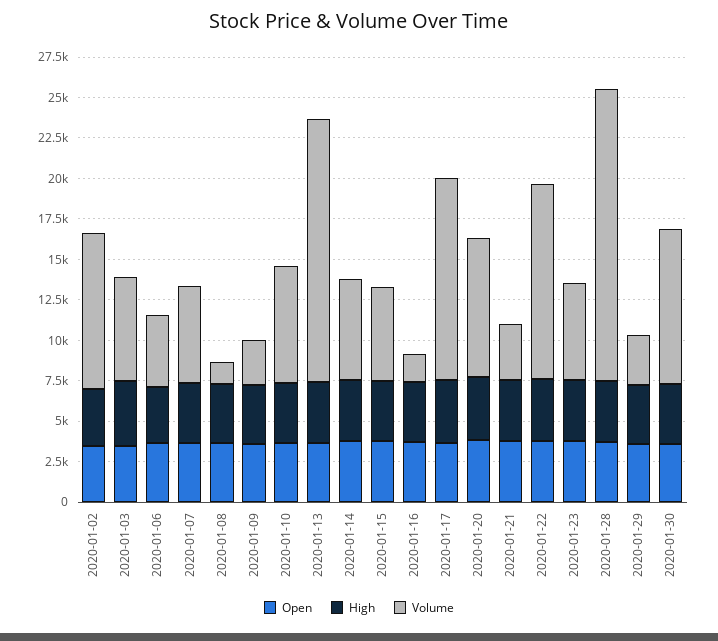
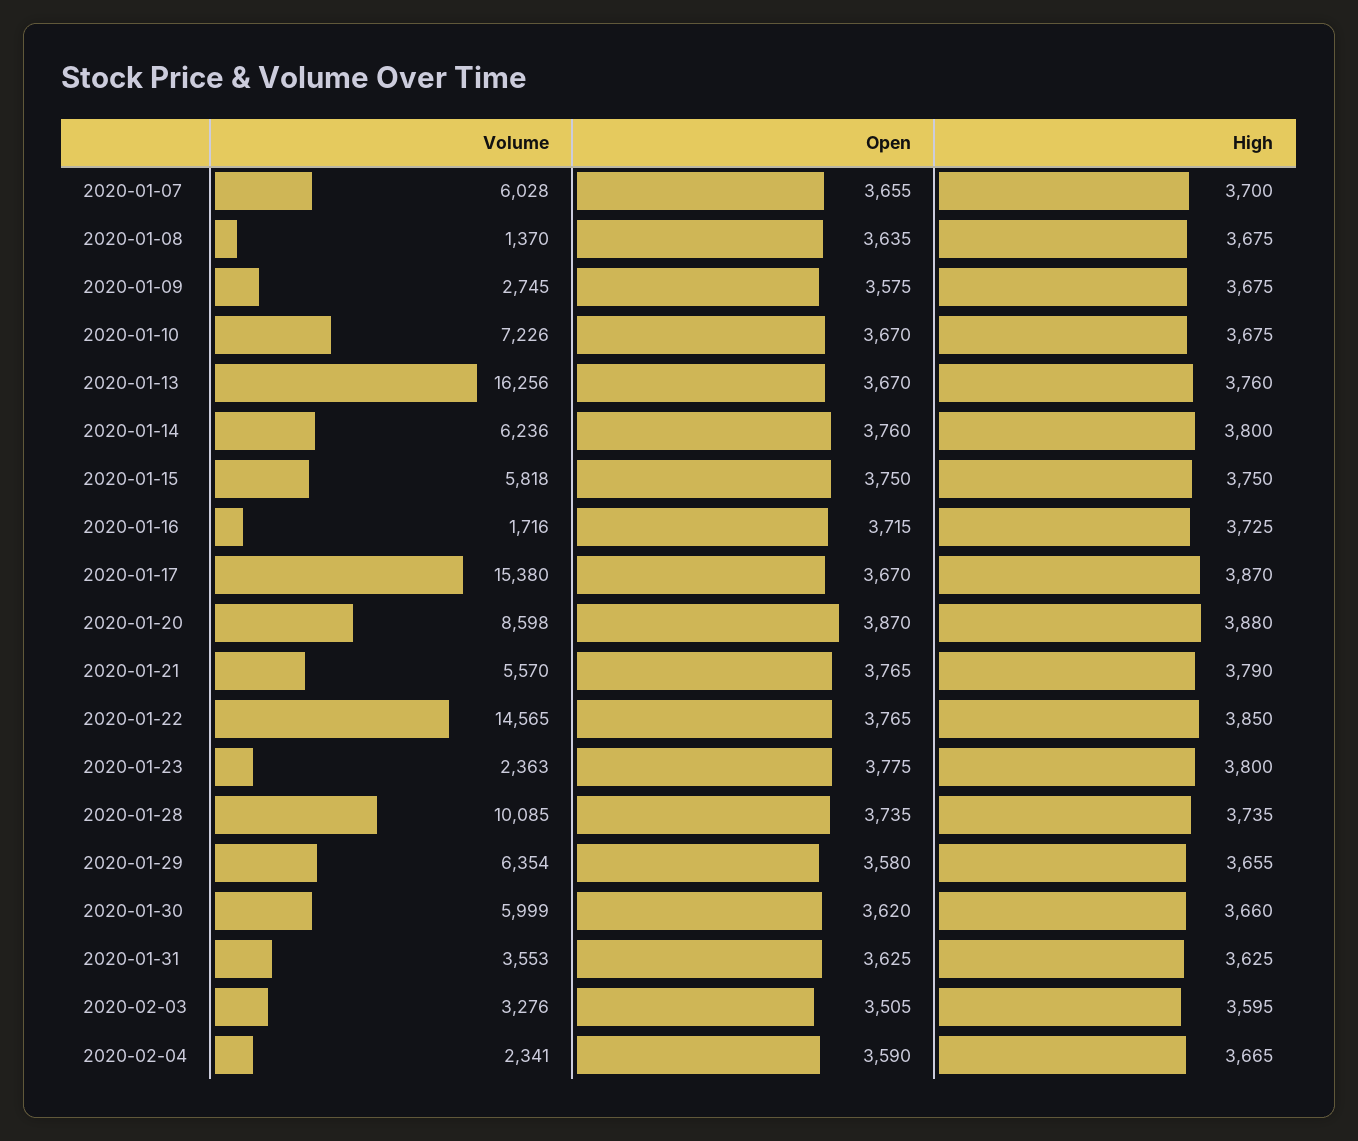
Open, 2020-01-02: 3500 -> none
High, 2020-01-02: 3500 -> none
Volume, 2020-01-02: 9500 -> none
Open, 2020-01-03: 3500 -> none
High, 2020-01-03: 4000 -> none
Volume, 2020-01-03: 6500 -> none
Open, 2020-01-06: 3500 -> none
High, 2020-01-06: 3500 -> none
Volume, 2020-01-06: 4500 -> none
Volume, 2020-01-17: 12500 -> 15380
Volume, 2020-01-21: 3500 -> 5570
Volume, 2020-01-22: 12000 -> 14565
Volume, 2020-01-23: 6000 -> 2363
Volume, 2020-01-28: 18000 -> 10085
Volume, 2020-01-29: 3000 -> 6354
Volume, 2020-01-30: 9500 -> 5999
Volume, 2020-01-31: none -> 3553
Open, 2020-01-31: none -> 3625
High, 2020-01-31: none -> 3625
Volume, 2020-02-03: none -> 3276
Open, 2020-02-03: none -> 3505
High, 2020-02-03: none -> 3595
Volume, 2020-02-04: none -> 2341
Open, 2020-02-04: none -> 3590
High, 2020-02-04: none -> 3665

